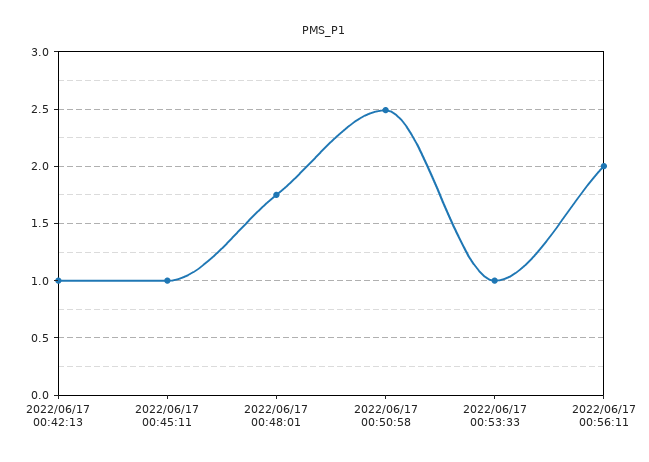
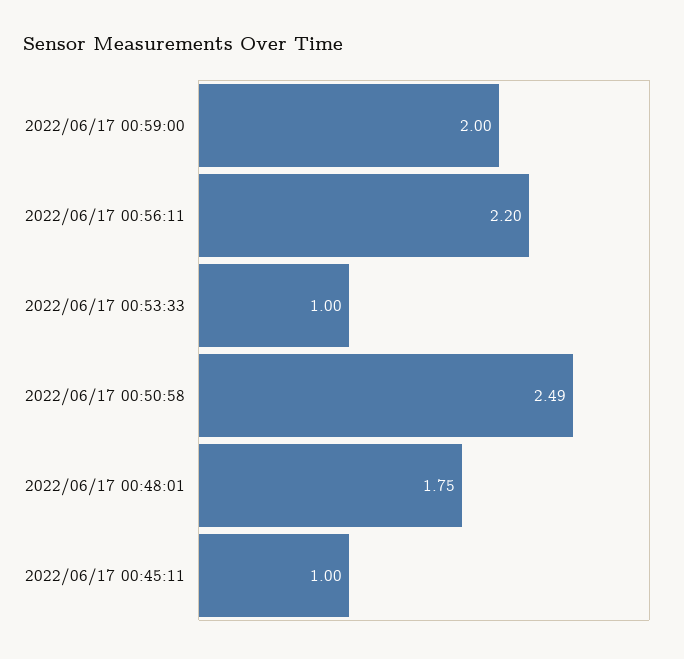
2022/06/17 00:42:13: 1 -> none
2022/06/17 00:56:11: 2 -> 2.2
2022/06/17 00:59:00: none -> 2

